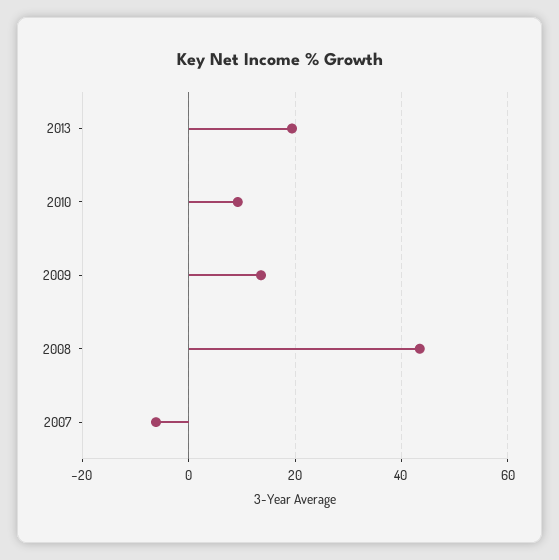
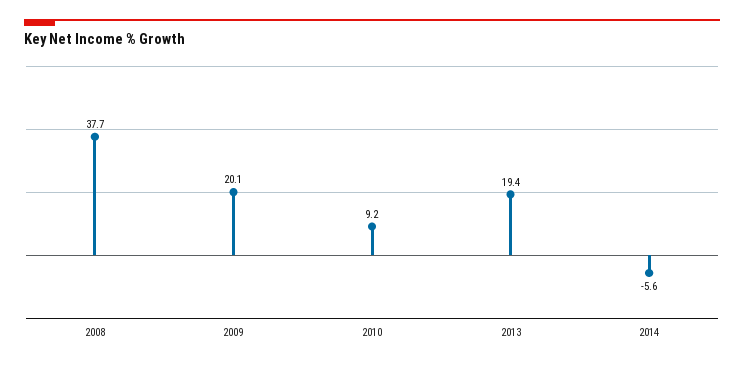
2009: 14 -> 20.1
2008: 44 -> 37.7
2007: -6 -> none
2014: none -> -5.6

